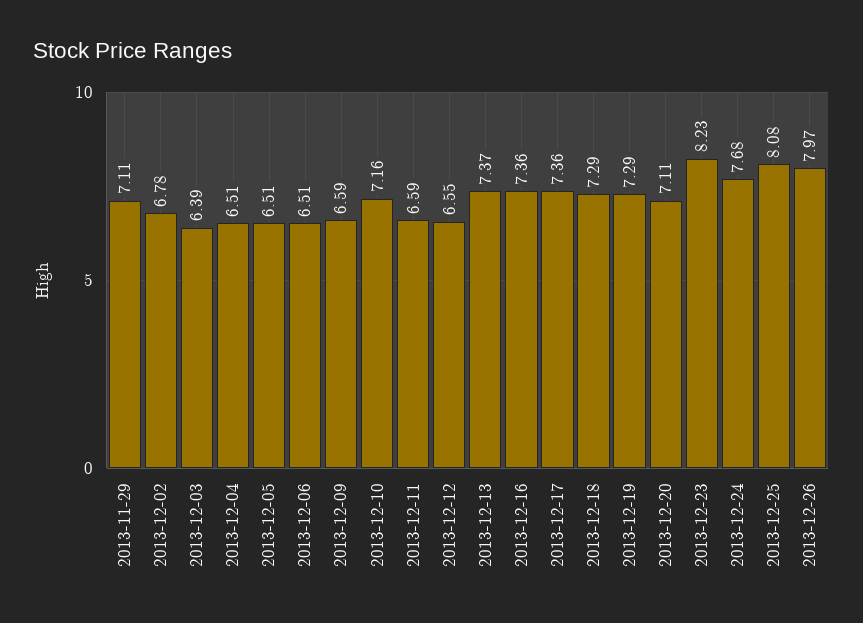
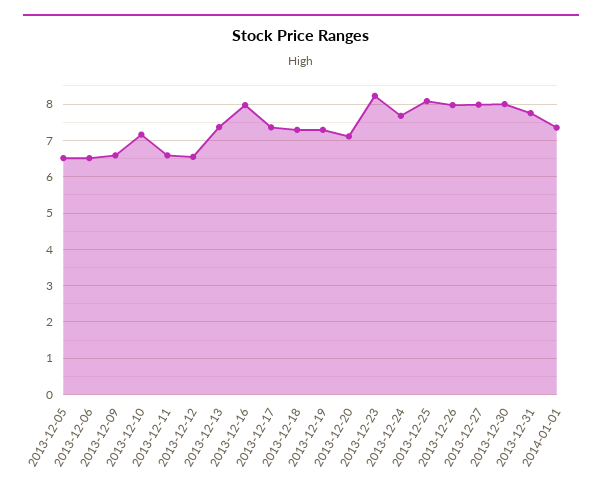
2013-11-29: 7.11 -> none
2013-12-02: 6.78 -> none
2013-12-03: 6.39 -> none
2013-12-04: 6.51 -> none
2013-12-16: 7.36 -> 8
2013-12-27: none -> 8
2013-12-30: none -> 8
2013-12-31: none -> 7.8
2014-01-01: none -> 7.4

